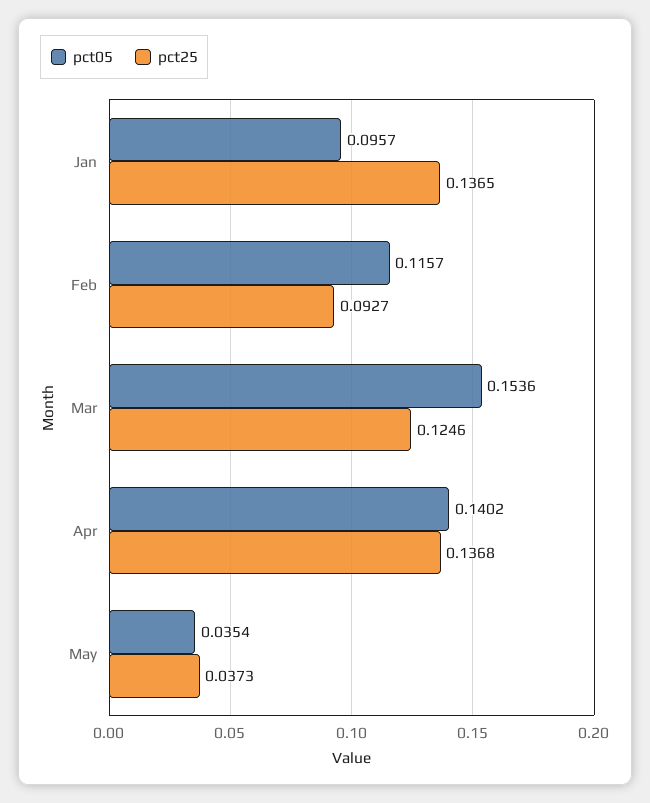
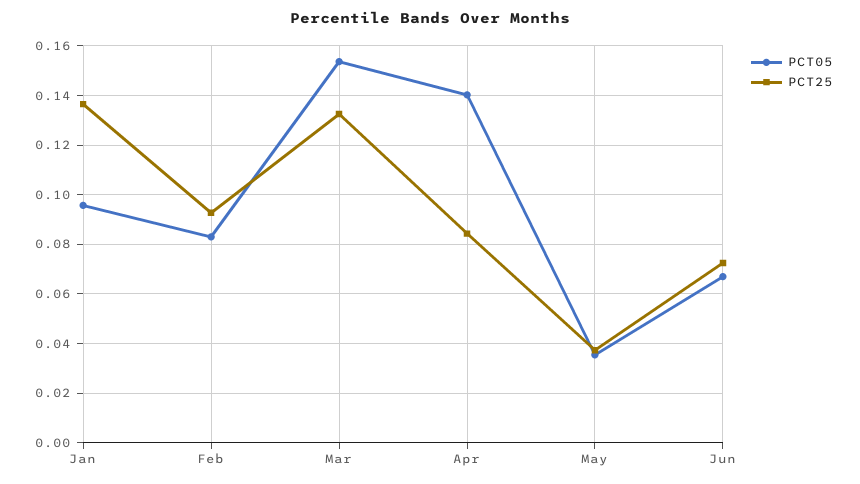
pct05, Feb: 0.1157 -> 0.0825
pct25, Mar: 0.1246 -> 0.1325
pct25, Apr: 0.1368 -> 0.085
pct05, Jun: none -> 0.0675
pct25, Jun: none -> 0.0725

